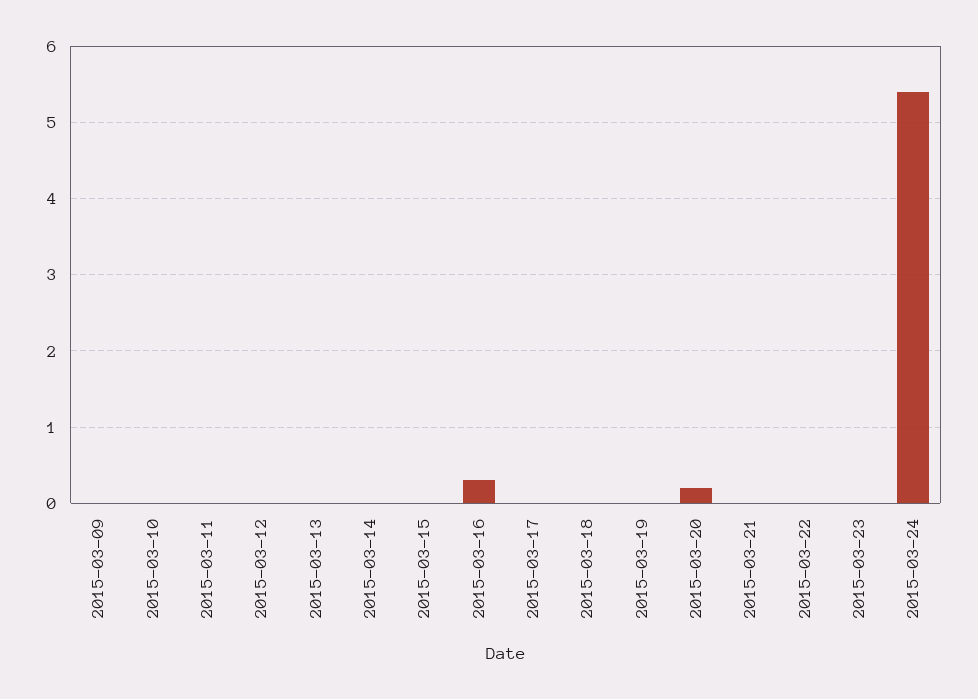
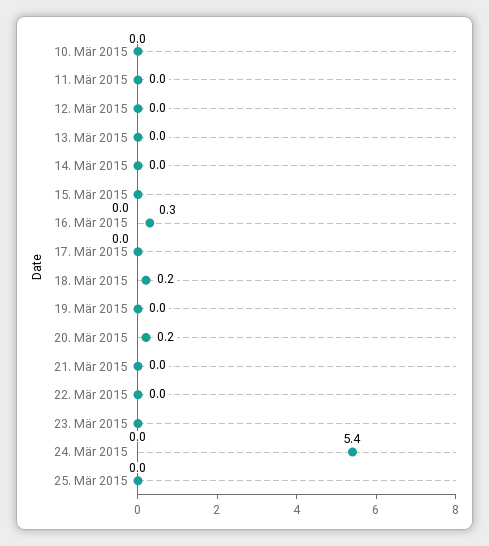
2015-03-09: 0 -> none
2015-03-18: 0 -> 0.2
25. Mär 2015: none -> 0

